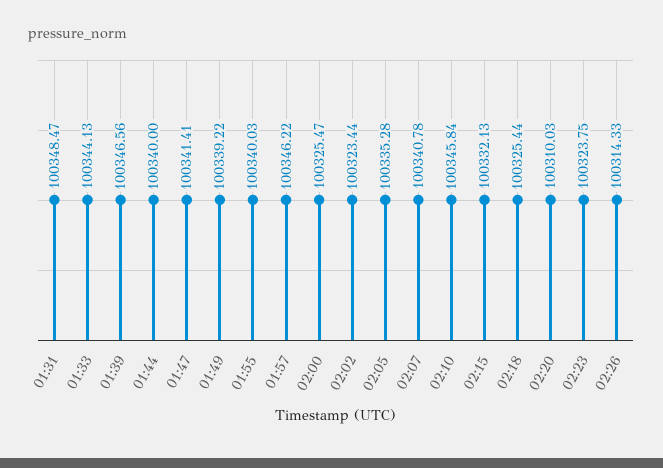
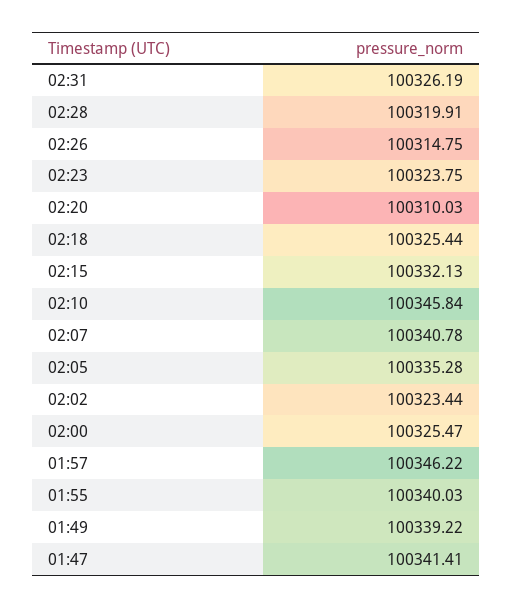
01:31: 100348.47 -> none
01:33: 100344.13 -> none
01:39: 100346.56 -> none
01:44: 100340 -> none
02:26: 100314.33 -> 100314.75
02:31: none -> 100326.19
02:28: none -> 100319.91

